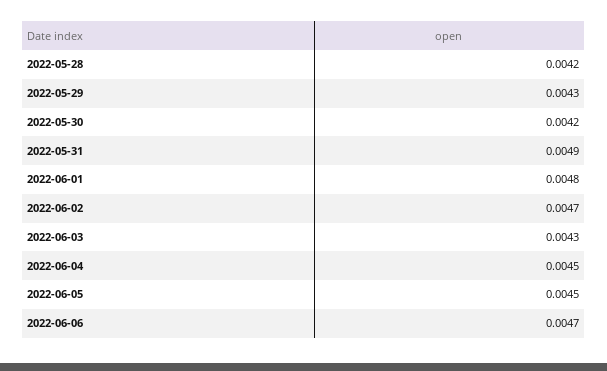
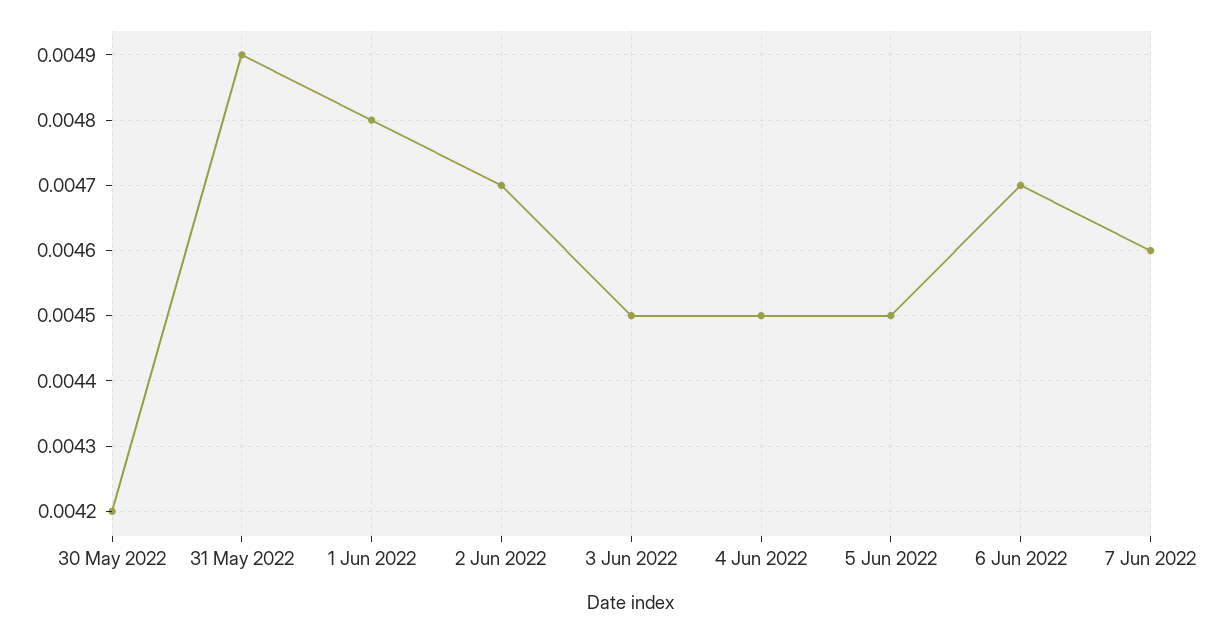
2022-05-28: 0.0042 -> none
2022-05-29: 0.0043 -> none
2022-06-03: 0.0043 -> 0.0045
7 Jun 2022: none -> 0.0046

